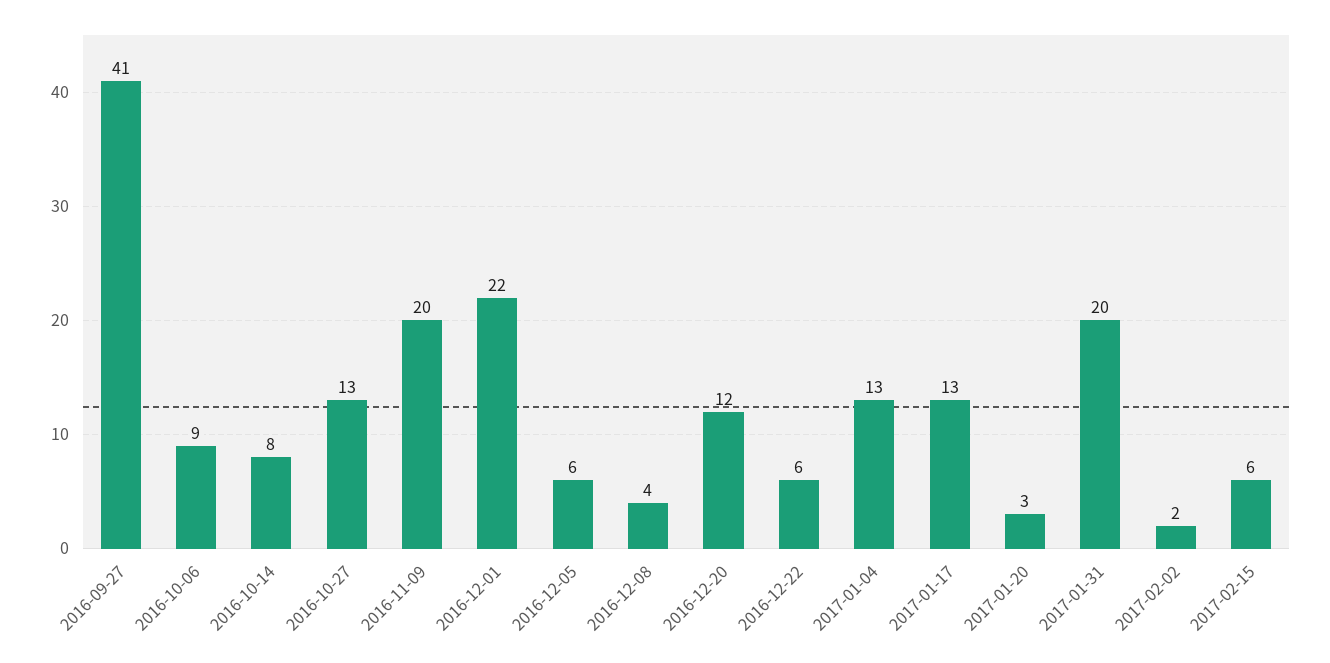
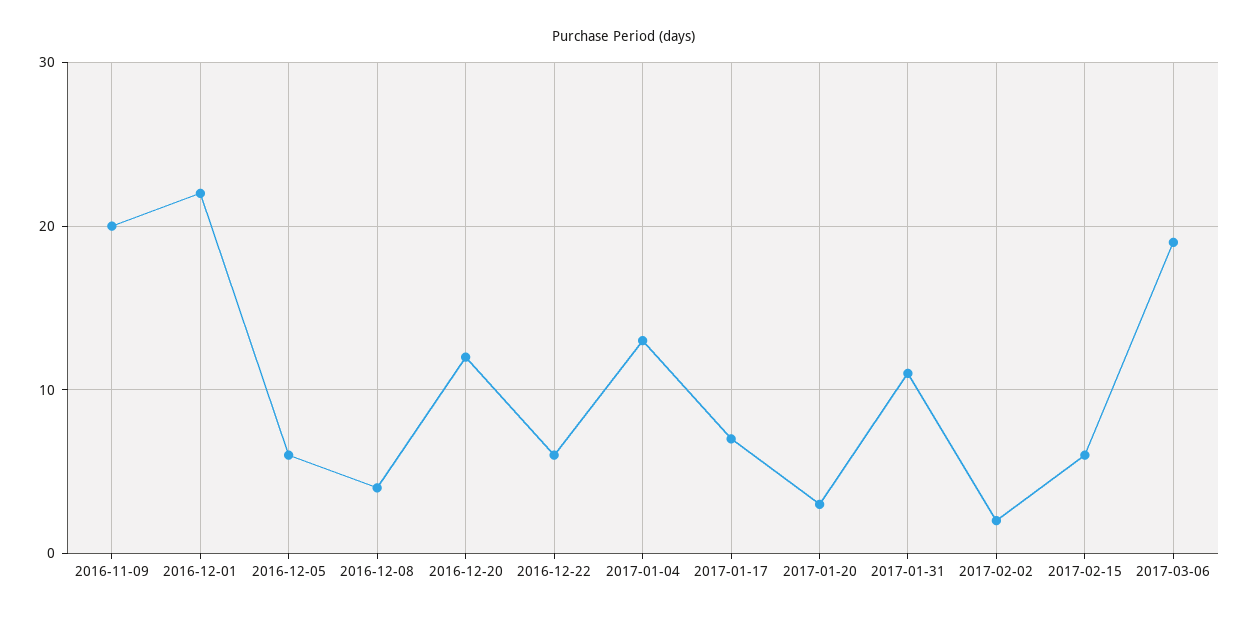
2016-09-27: 41 -> none
2016-10-06: 9 -> none
2016-10-14: 8 -> none
2016-10-27: 13 -> none
2017-01-17: 13 -> 7
2017-01-31: 20 -> 11
2017-03-06: none -> 19

